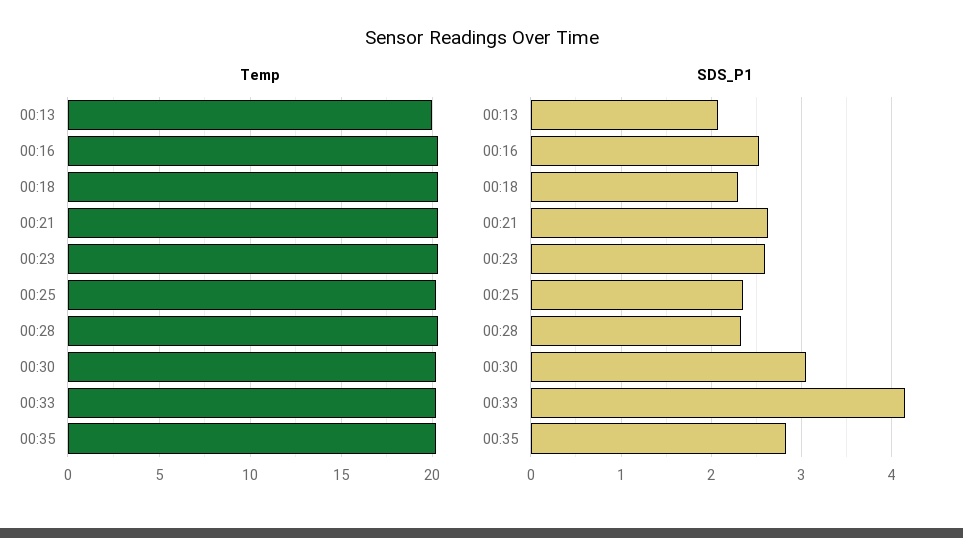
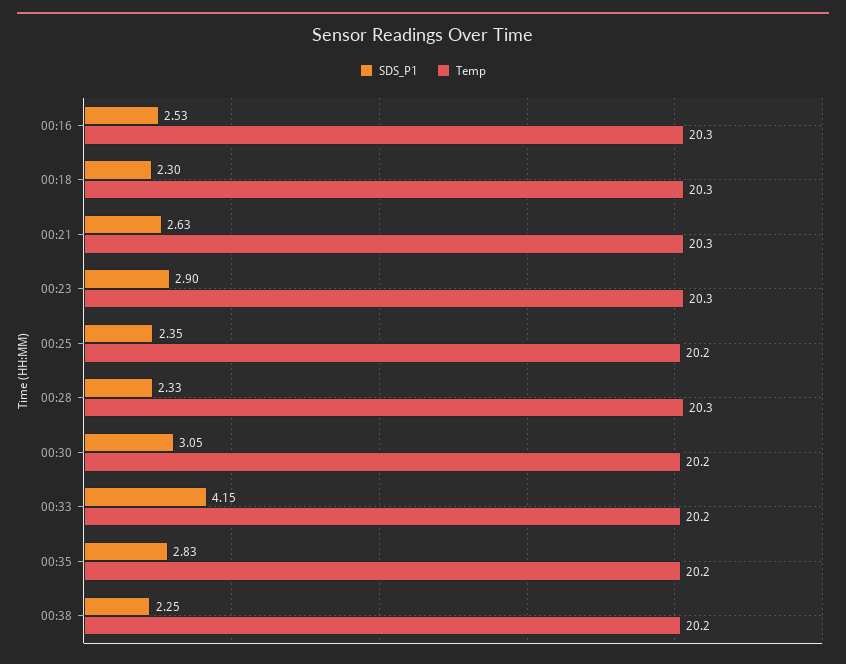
Temp, 00:13: 20 -> none
SDS_P1, 00:13: 2.1 -> none
SDS_P1, 00:23: 2.6 -> 2.9
SDS_P1, 00:38: none -> 2.25
Temp, 00:38: none -> 20.2

